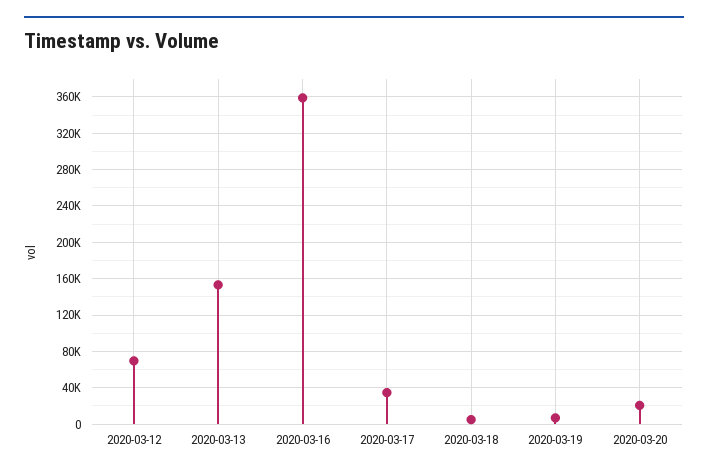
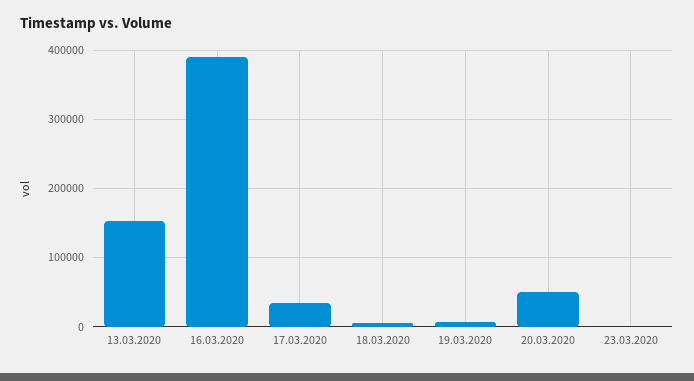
2020-03-12: 70000 -> none
2020-03-16: 360000 -> 390000
2020-03-20: 20000 -> 50000
23.03.2020: none -> 0

